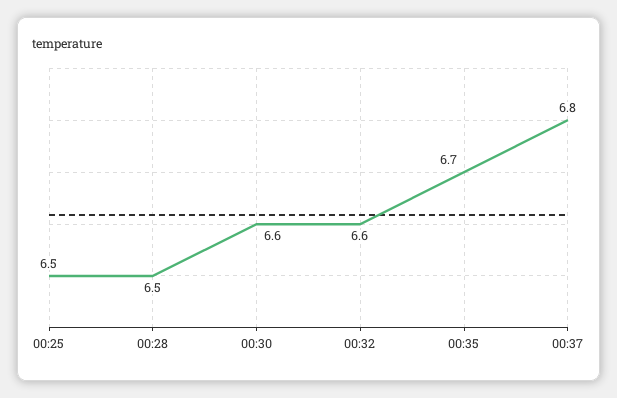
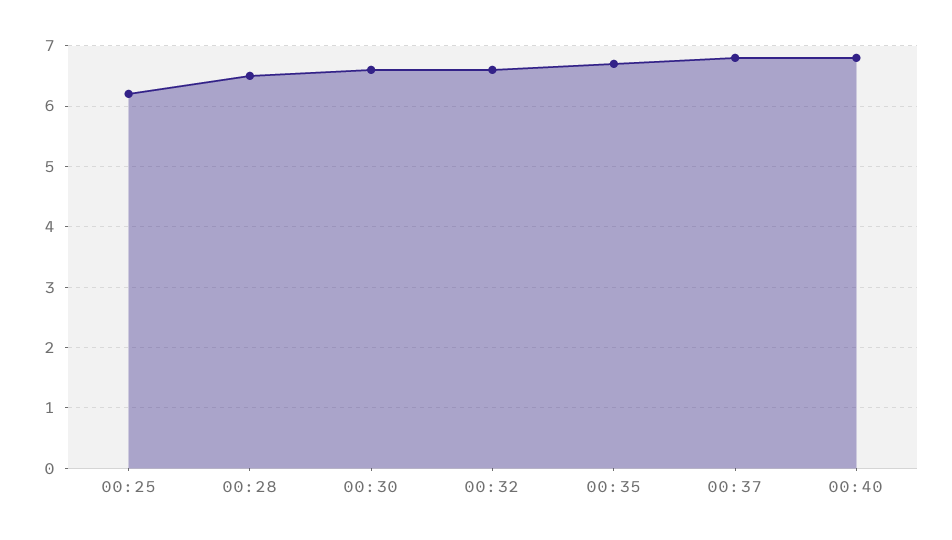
00:25: 6.5 -> 6.2
00:40: none -> 6.8

